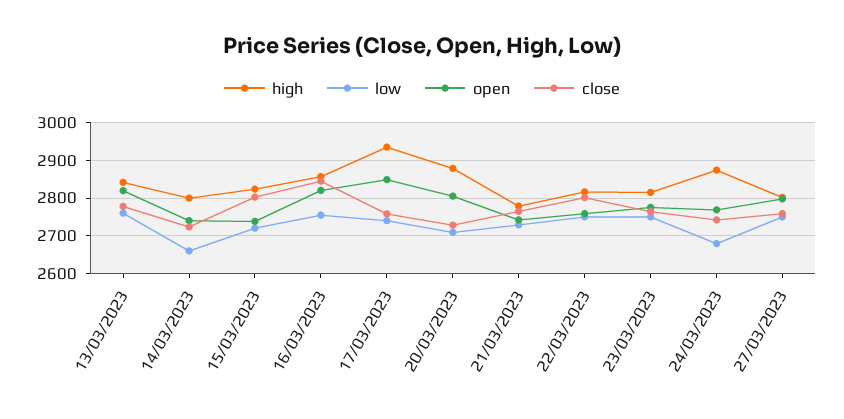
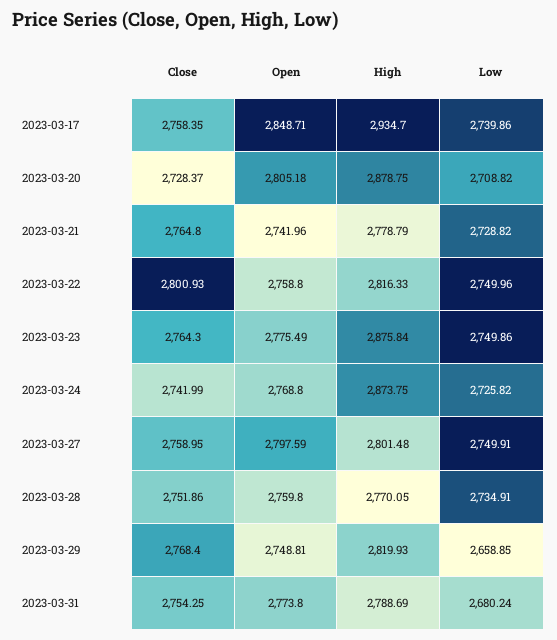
high, 13/03/2023: 2840 -> none
low, 13/03/2023: 2760 -> none
open, 13/03/2023: 2820 -> none
close, 13/03/2023: 2780 -> none
high, 14/03/2023: 2800 -> none
low, 14/03/2023: 2660 -> none
open, 14/03/2023: 2740 -> none
close, 14/03/2023: 2720 -> none
high, 15/03/2023: 2820 -> none
low, 15/03/2023: 2720 -> none
open, 15/03/2023: 2740 -> none
close, 15/03/2023: 2800 -> none
high, 16/03/2023: 2860 -> none
low, 16/03/2023: 2760 -> none
open, 16/03/2023: 2820 -> none
close, 16/03/2023: 2840 -> none
high, 23/03/2023: 2820 -> 2875.84
low, 24/03/2023: 2680 -> 2725.82
close, 2023-03-28: none -> 2751.86
open, 2023-03-28: none -> 2759.8
high, 2023-03-28: none -> 2770.05
low, 2023-03-28: none -> 2734.91
close, 2023-03-29: none -> 2768.4
open, 2023-03-29: none -> 2748.81
high, 2023-03-29: none -> 2819.93
low, 2023-03-29: none -> 2658.85
close, 2023-03-31: none -> 2754.25
open, 2023-03-31: none -> 2773.8
high, 2023-03-31: none -> 2788.69
low, 2023-03-31: none -> 2680.24

